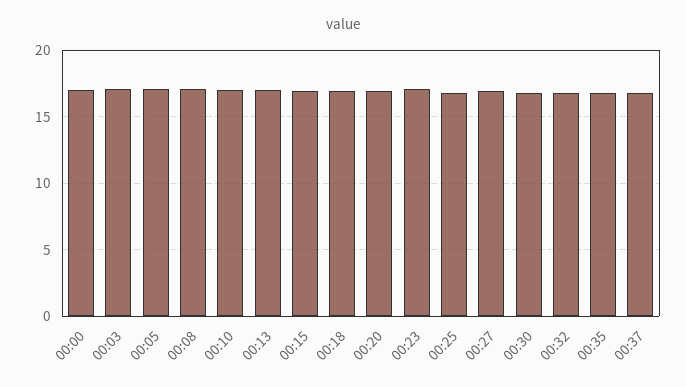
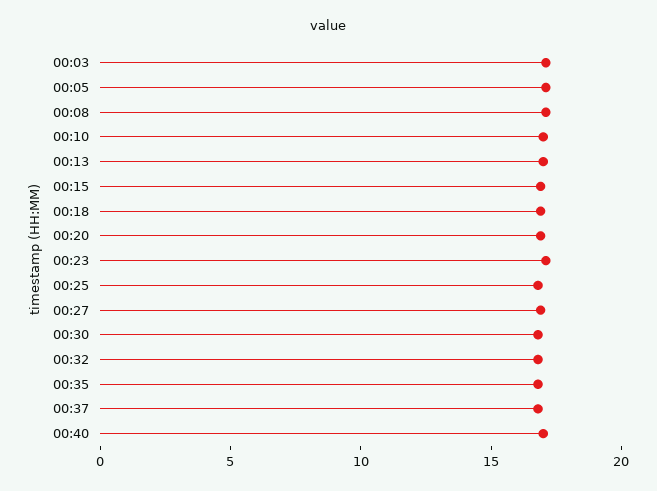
00:00: 17 -> none
00:40: none -> 17

